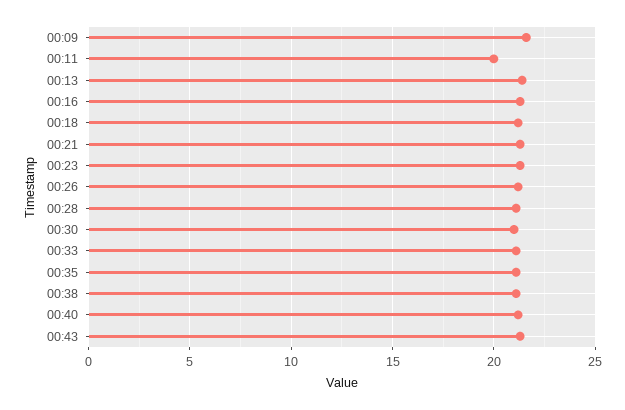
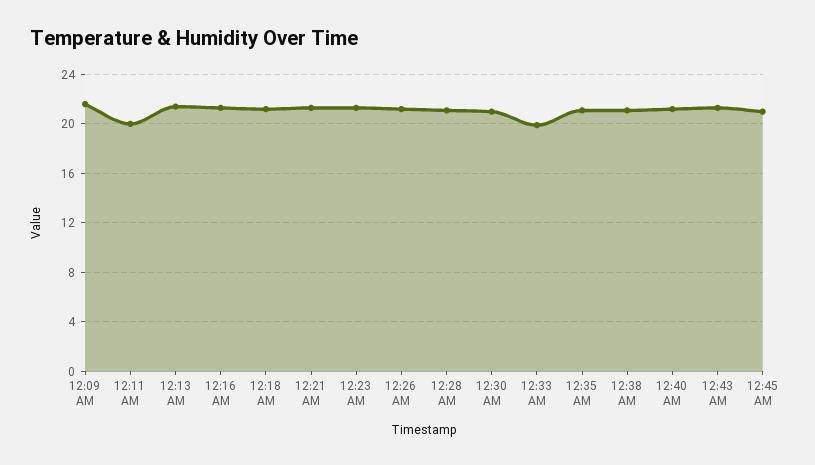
00:33: 21 -> 20
12:45 AM: none -> 21

